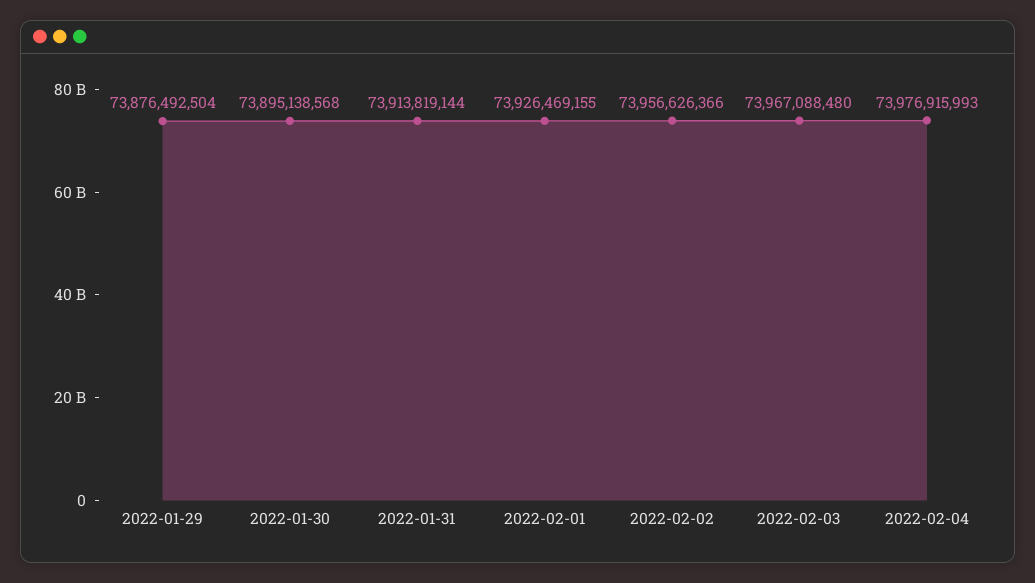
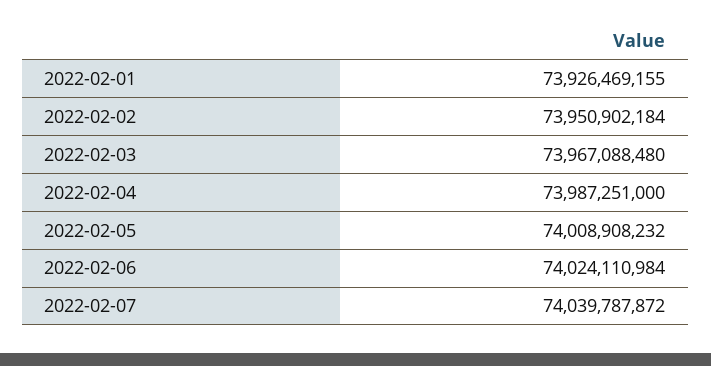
2022-01-29: 73876492504 -> none
2022-01-30: 73895138568 -> none
2022-01-31: 73913819144 -> none
2022-02-02: 73956626366 -> 73950902184
2022-02-04: 73976915993 -> 73987251000
2022-02-05: none -> 74008908232
2022-02-06: none -> 74024110984
2022-02-07: none -> 74039787872

